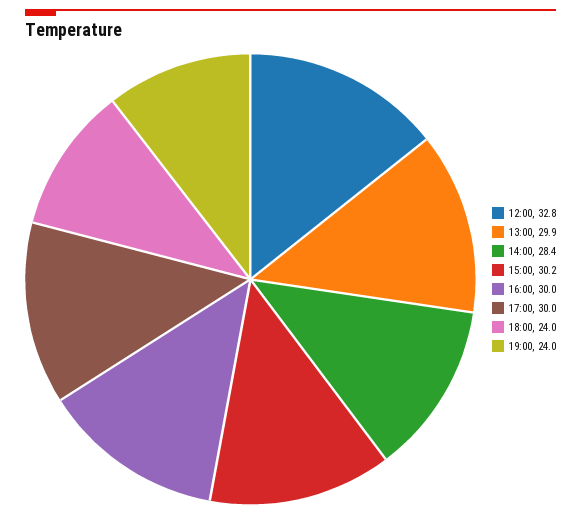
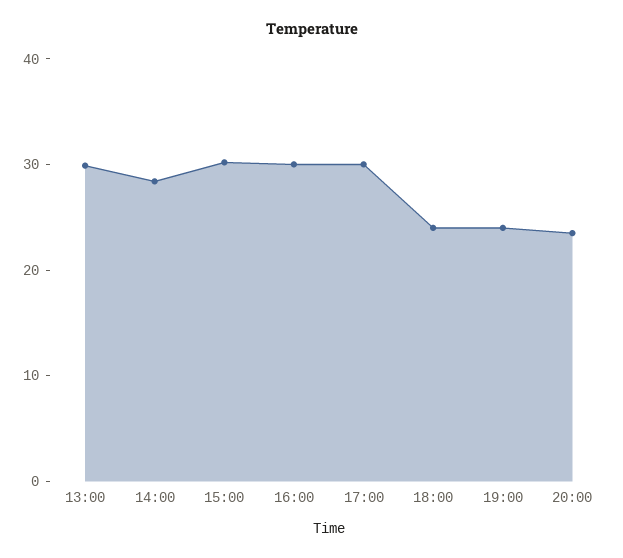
12:00: 32.8 -> none
20:00: none -> 24

